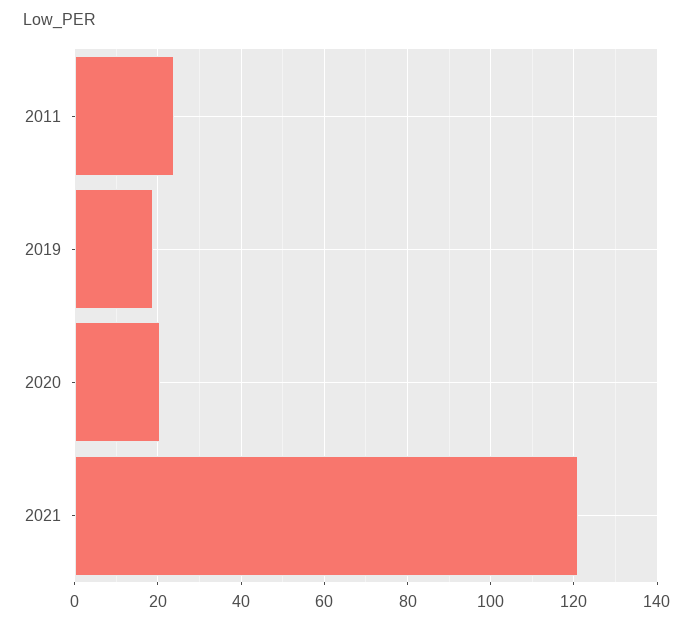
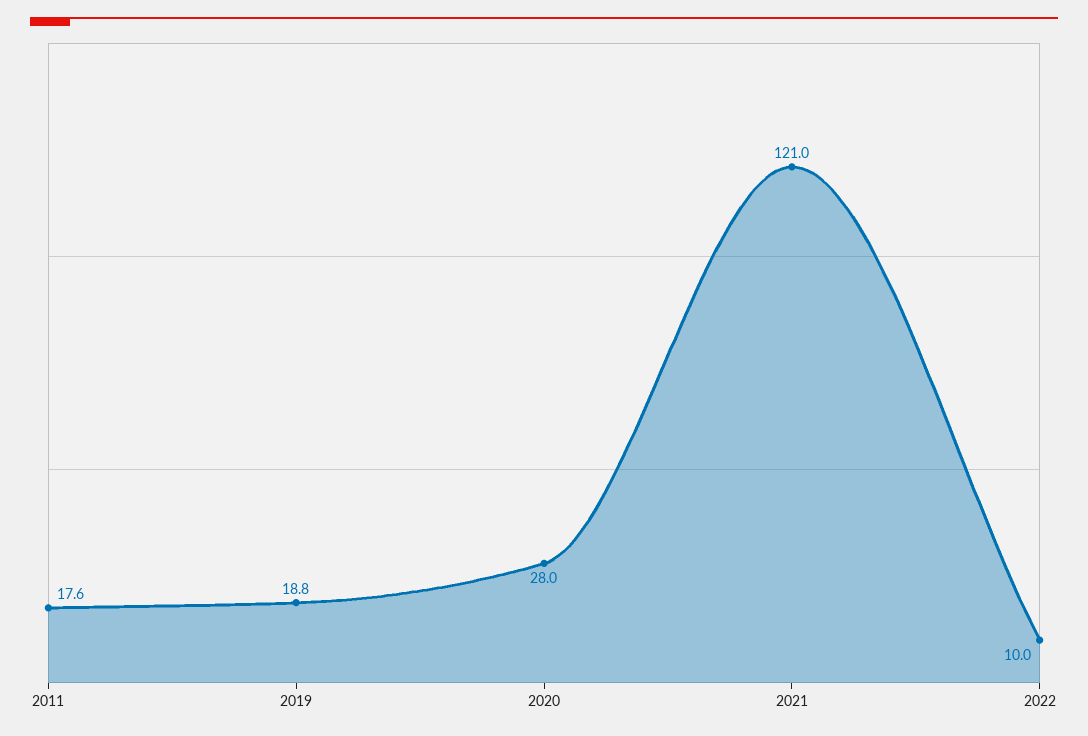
2011: 24 -> 17.6
2020: 20 -> 28
2022: none -> 10

